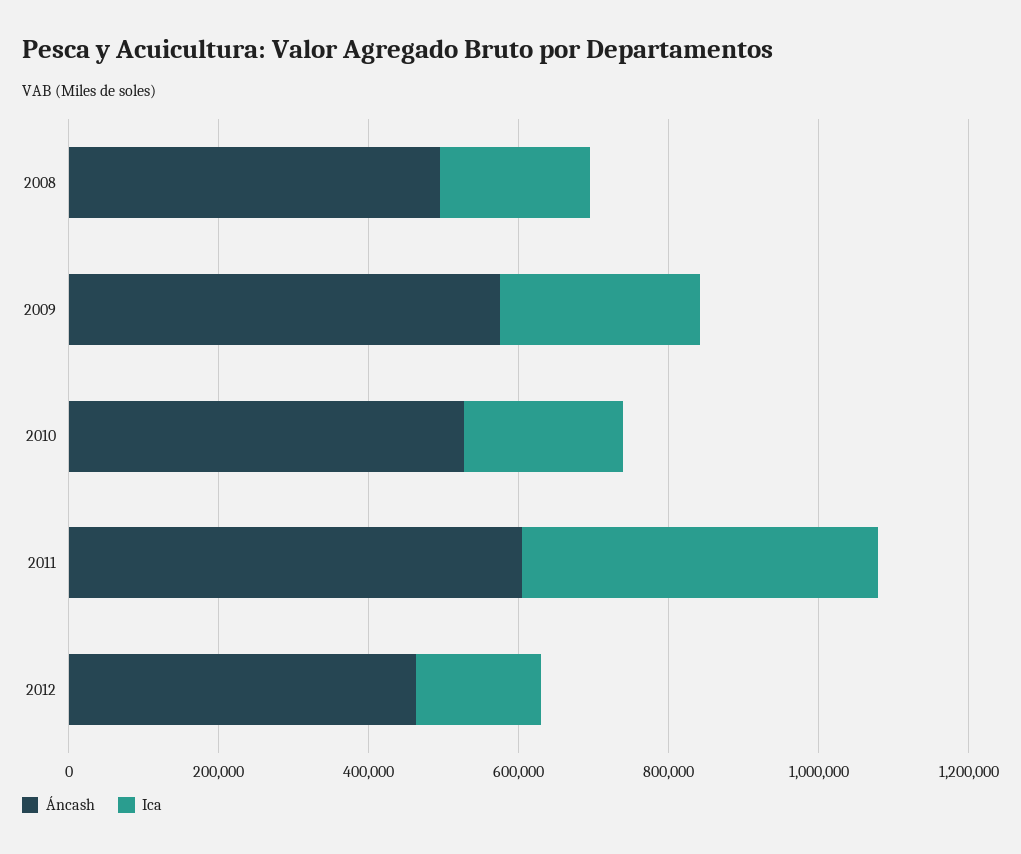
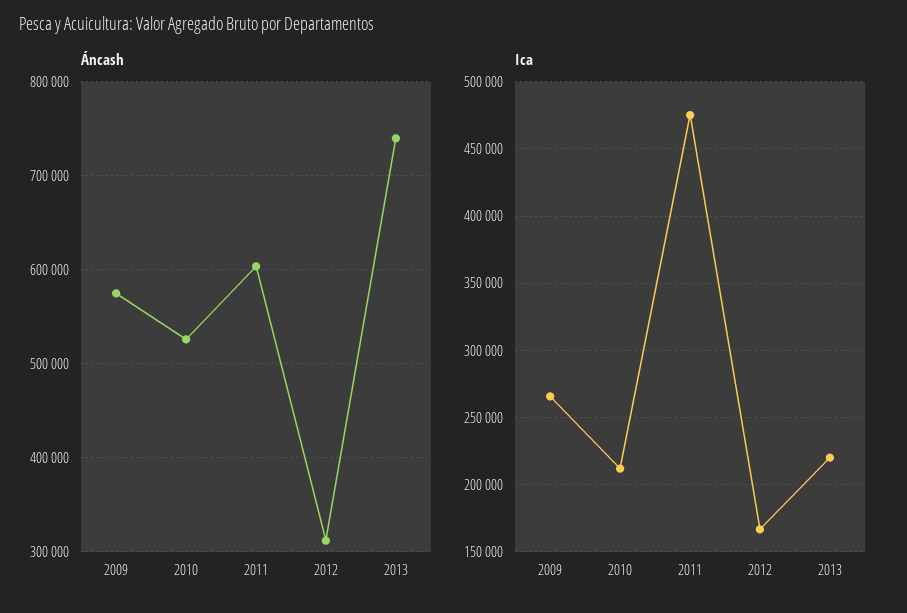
Áncash, 2008: 500000 -> none
Ica, 2008: 200000 -> none
Áncash, 2012: 450000 -> 310000
Áncash, 2013: none -> 740000
Ica, 2013: none -> 220000

